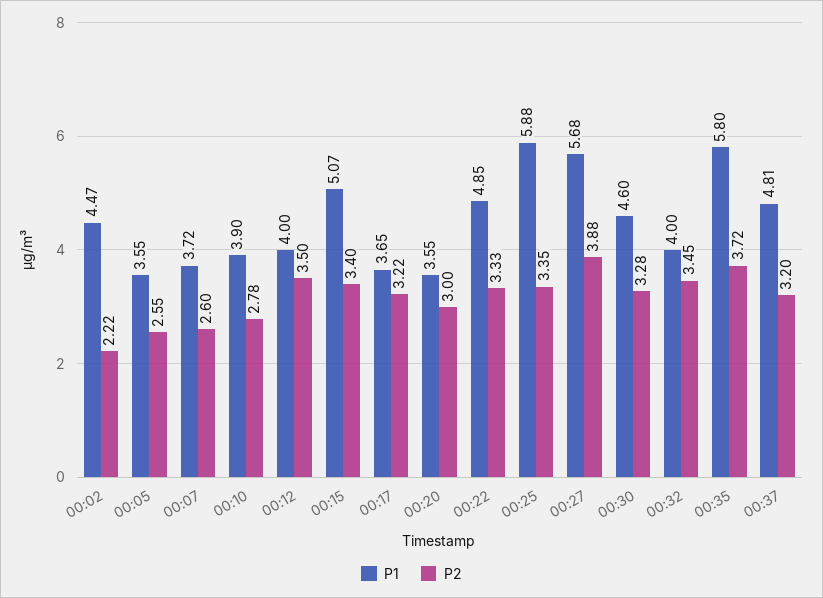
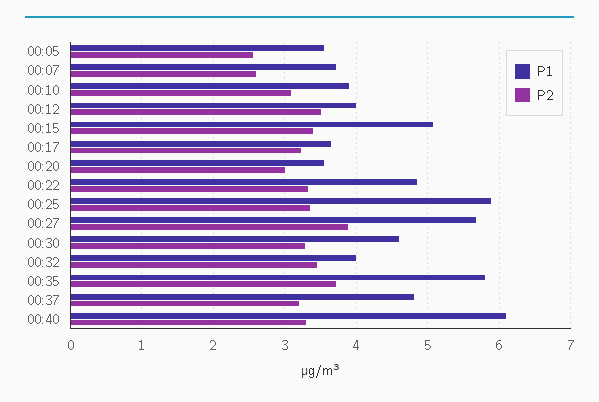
P1, 00:02: 4.47 -> none
P2, 00:02: 2.22 -> none
P2, 00:10: 2.78 -> 3.1
P1, 00:40: none -> 6.1
P2, 00:40: none -> 3.3

